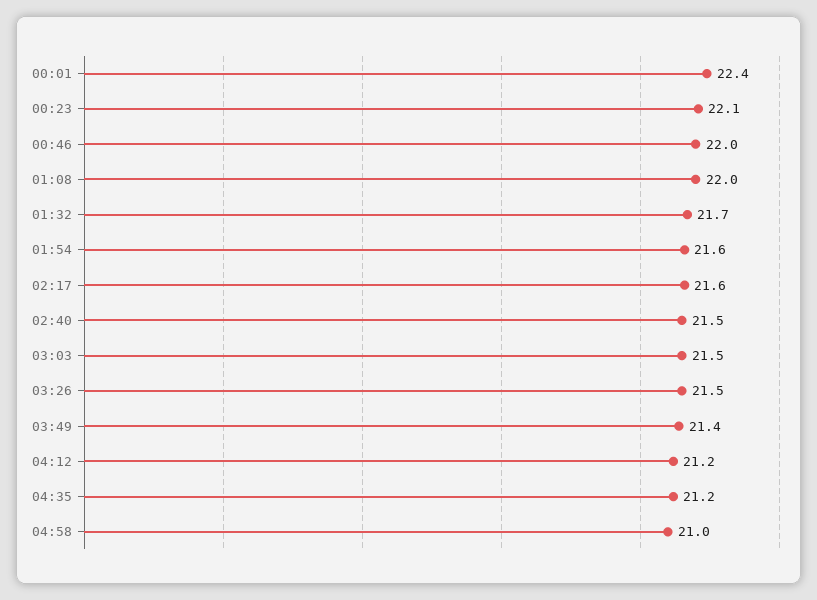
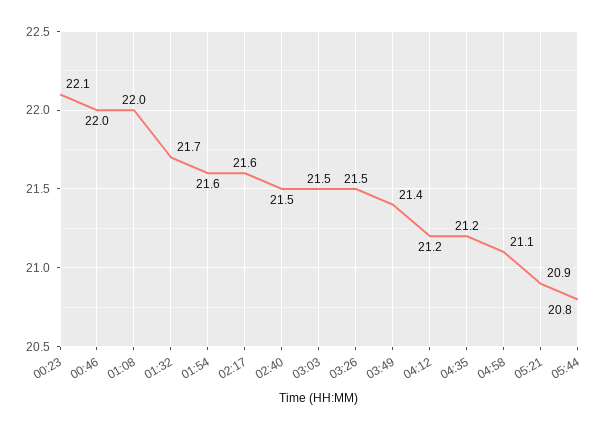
00:01: 22.4 -> none
04:58: 21 -> 21.1
05:21: none -> 20.9
05:44: none -> 20.8

